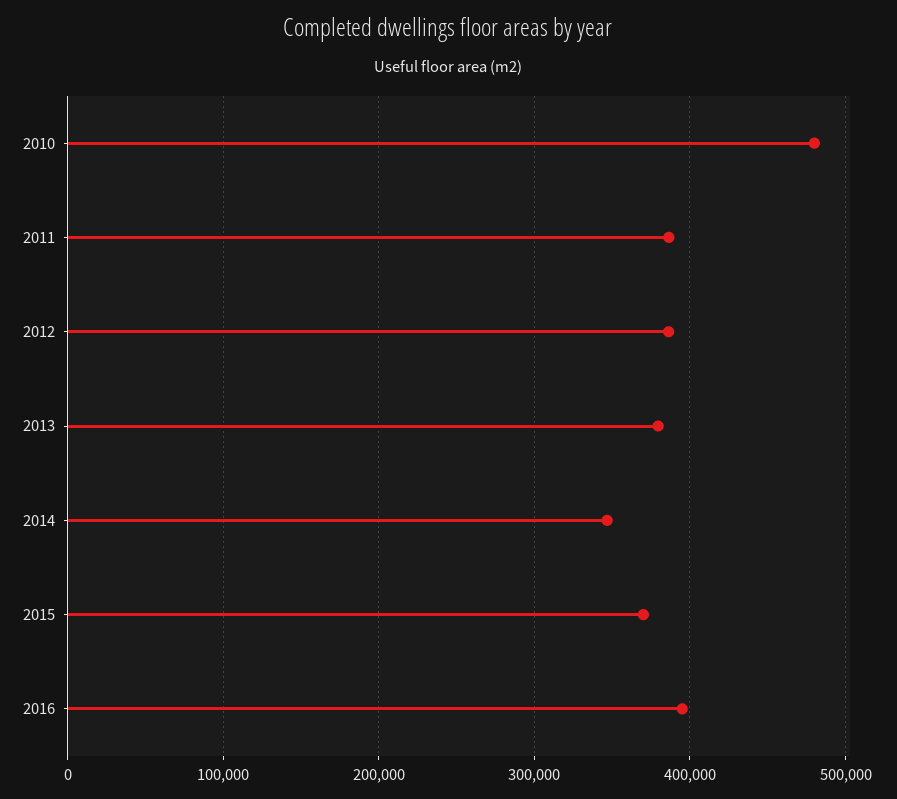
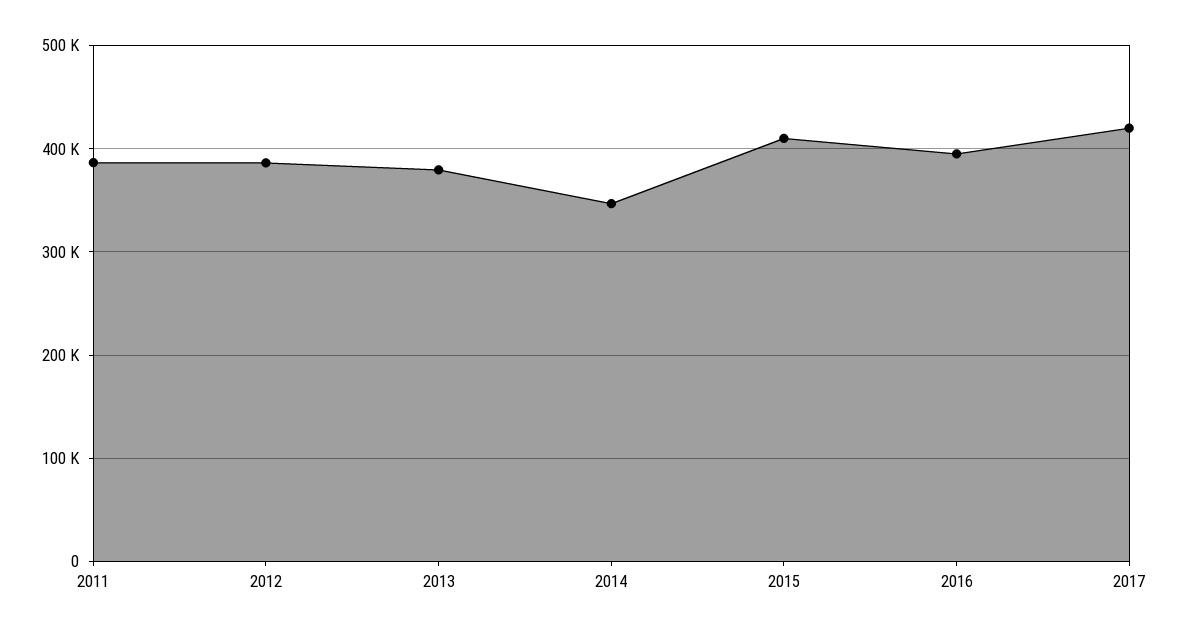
2010: 480000 -> none
2015: 370000 -> 410000
2017: none -> 420000

